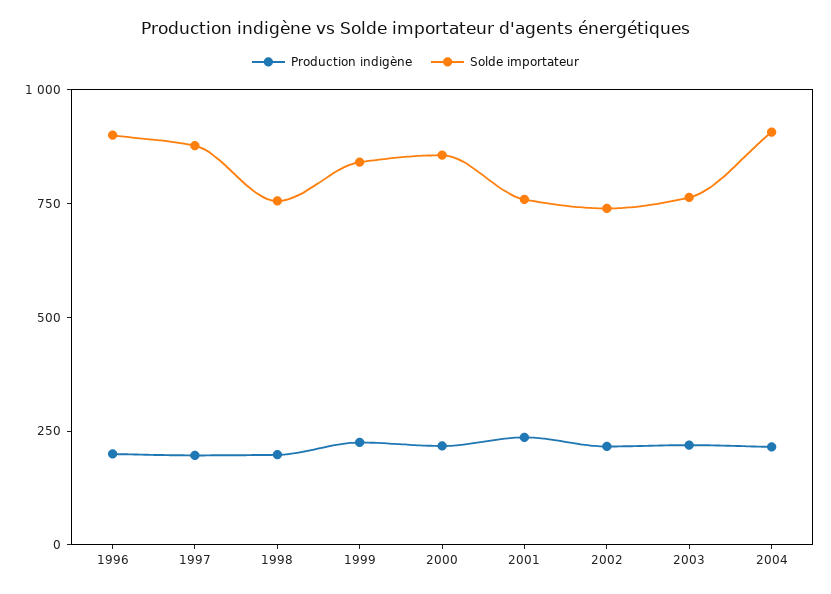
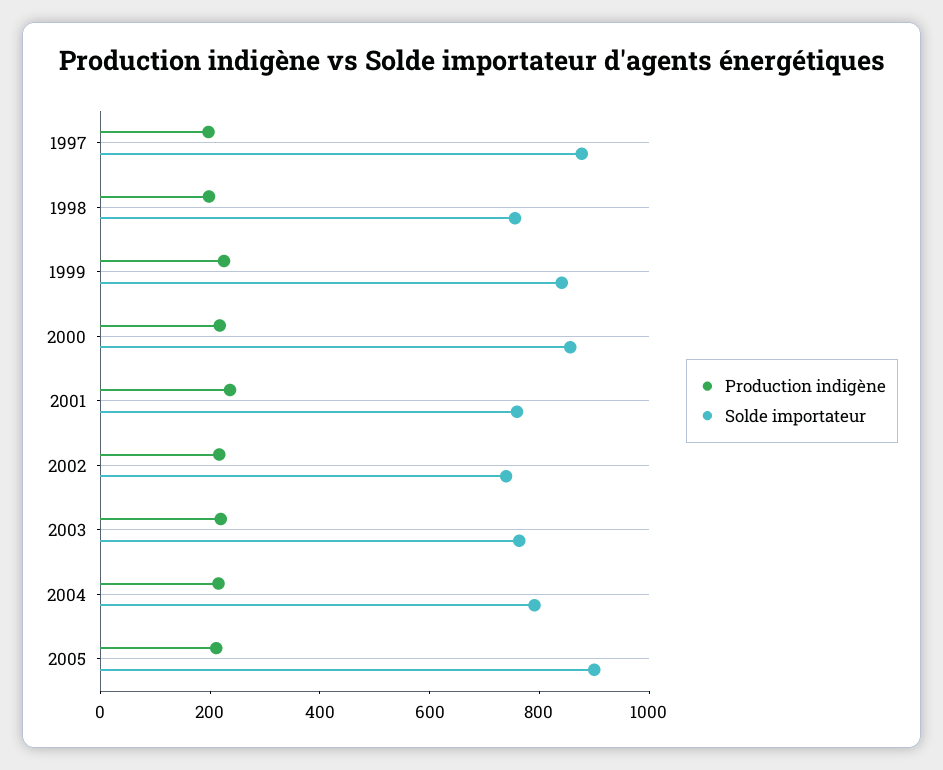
Production indigène, 1996: 200 -> none
Solde importateur, 1996: 900 -> none
Solde importateur, 2004: 900 -> 800
Production indigène, 2005: none -> 200
Solde importateur, 2005: none -> 900

